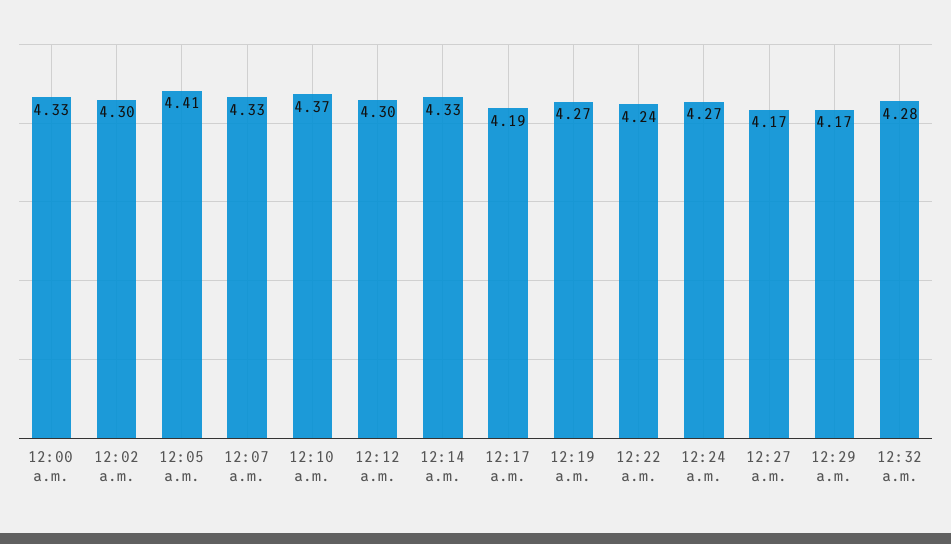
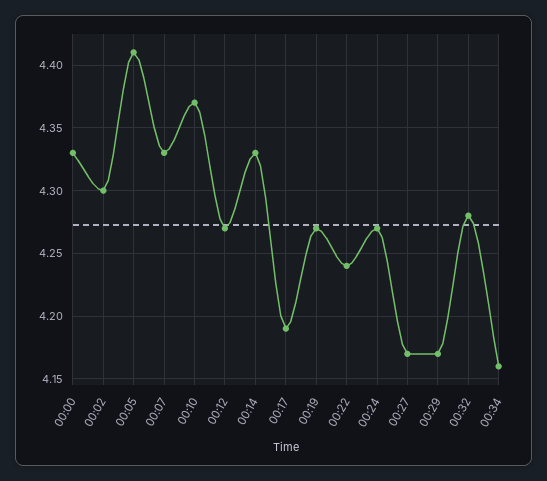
12:12 a.m.: 4.3 -> 4.27
00:34: none -> 4.16

